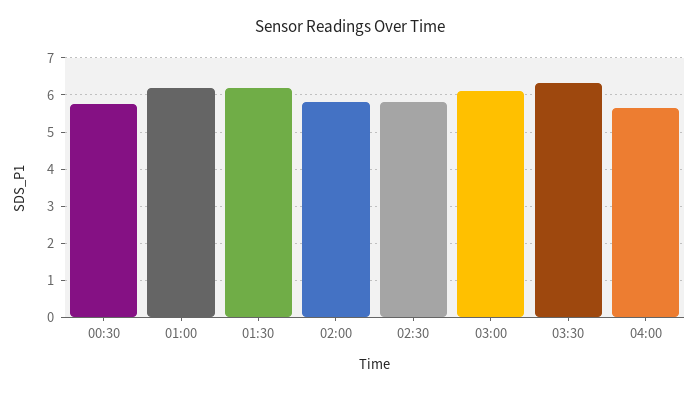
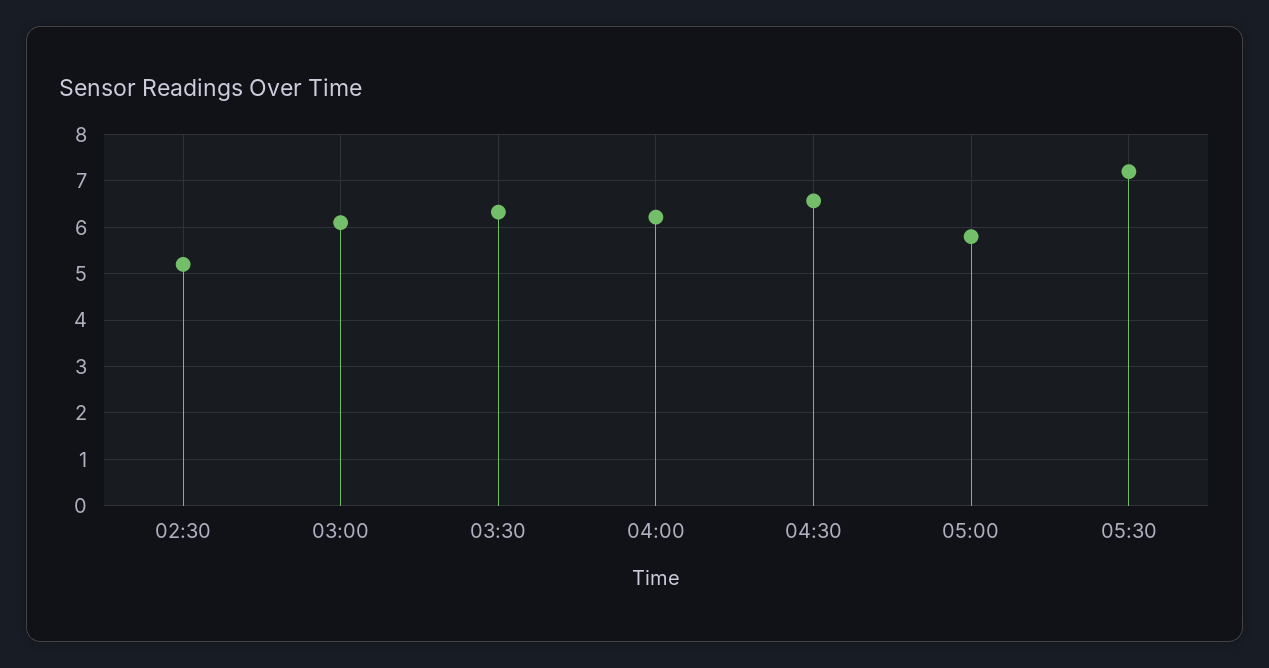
00:30: 5.8 -> none
01:00: 6.2 -> none
01:30: 6.2 -> none
02:00: 5.8 -> none
02:30: 5.8 -> 5.2
04:00: 5.6 -> 6.2
04:30: none -> 6.6
05:00: none -> 5.8
05:30: none -> 7.2

